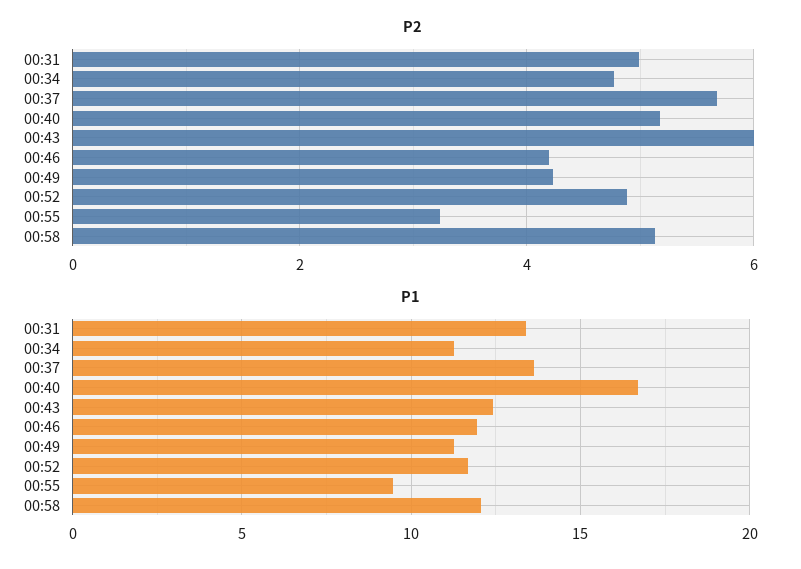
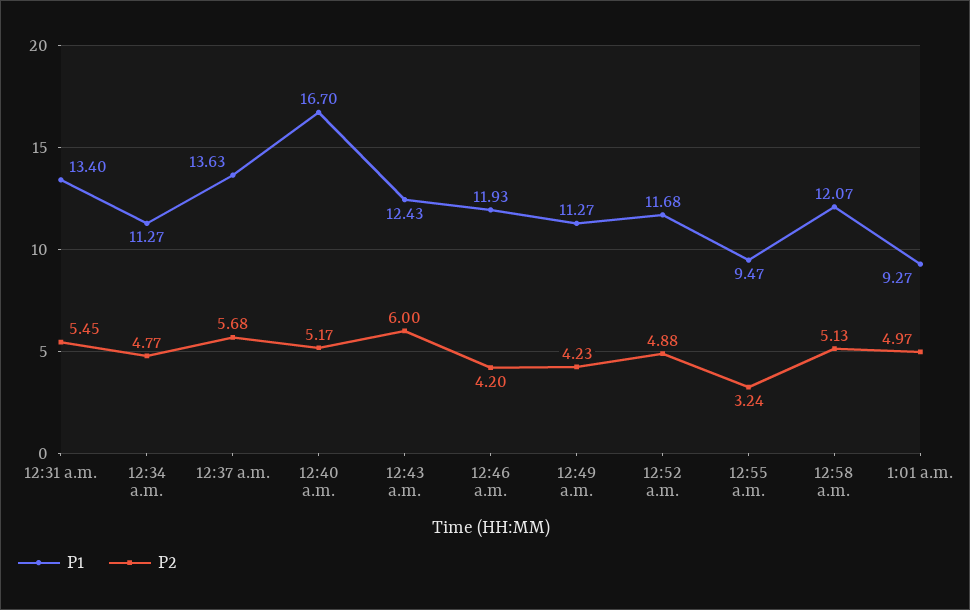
P2, 00:31: 5 -> 5.45
P1, 1:01 a.m.: none -> 9.27
P2, 1:01 a.m.: none -> 4.97

